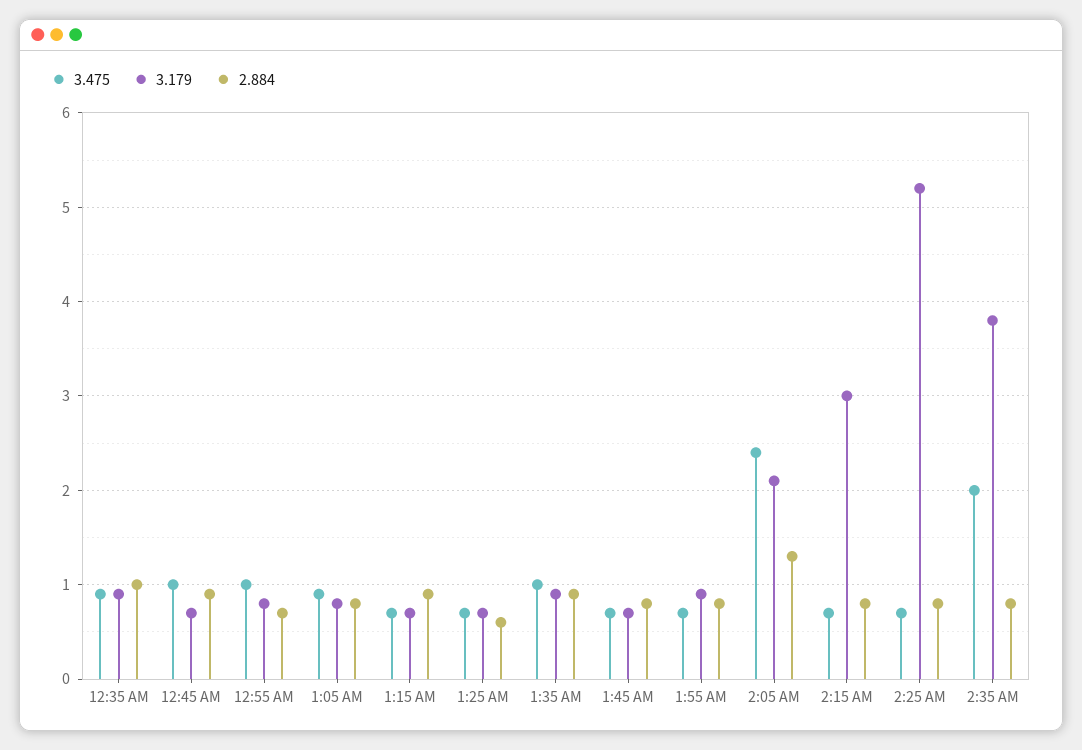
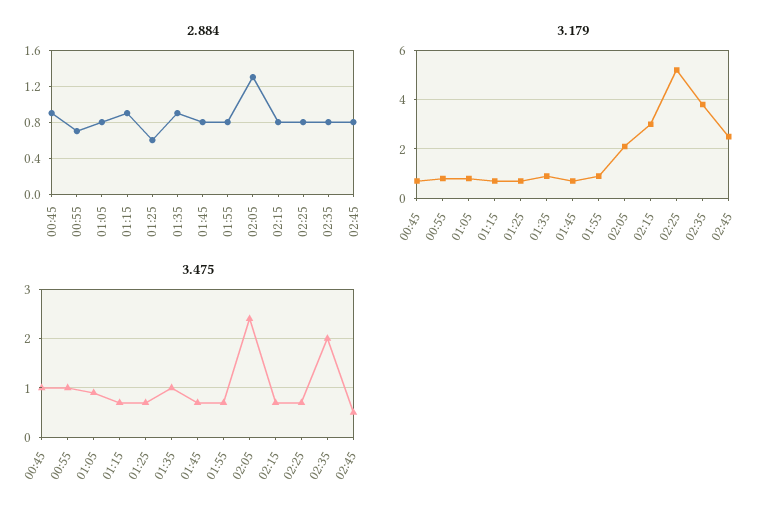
3.475, 12:35 AM: 0.9 -> none
3.179, 12:35 AM: 0.9 -> none
2.884, 12:35 AM: 1 -> none
2.884, 02:45: none -> 0.8
3.179, 02:45: none -> 2.5
3.475, 02:45: none -> 0.5

